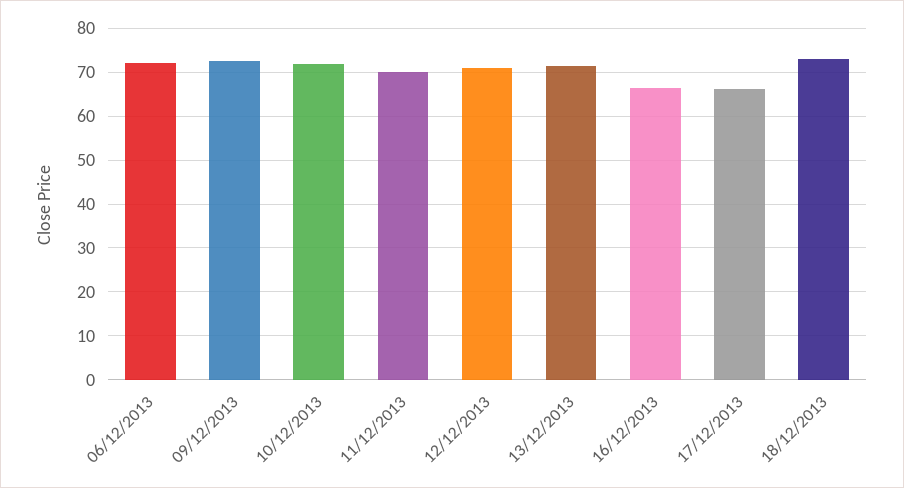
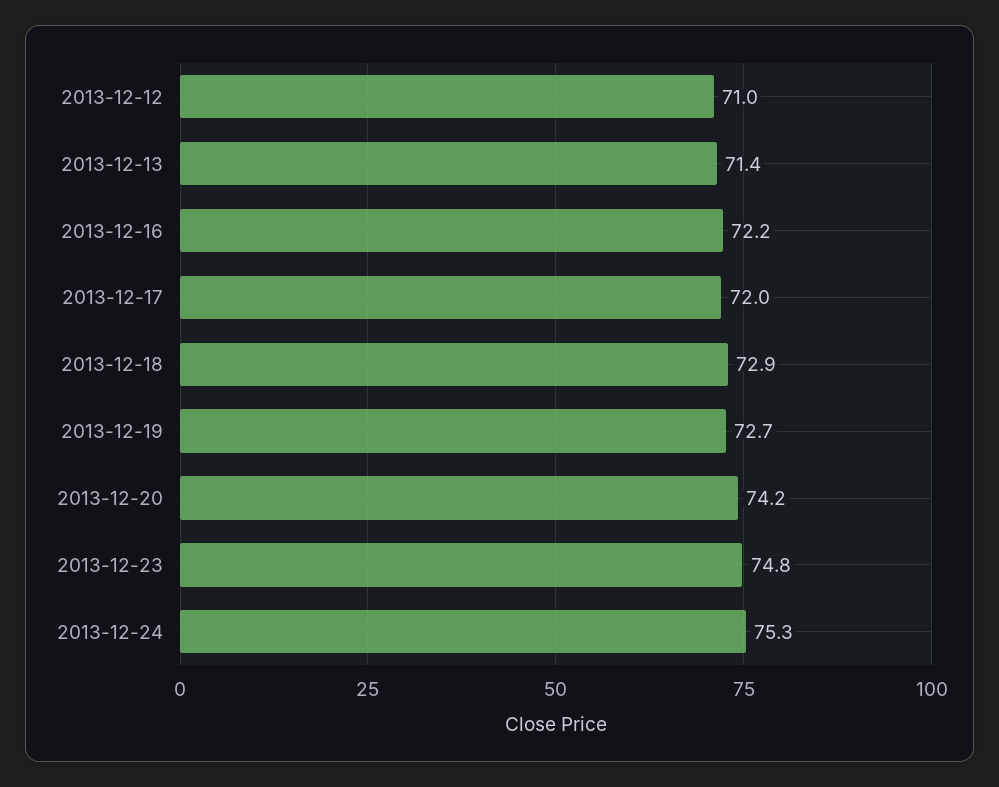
06/12/2013: 72 -> none
09/12/2013: 72 -> none
10/12/2013: 72 -> none
11/12/2013: 70 -> none
16/12/2013: 66 -> 72.2
17/12/2013: 66 -> 72
2013-12-19: none -> 72.7
2013-12-20: none -> 74.2
2013-12-23: none -> 74.8
2013-12-24: none -> 75.3

